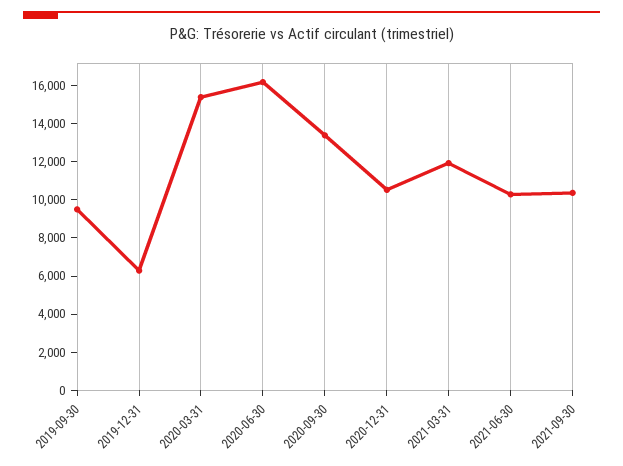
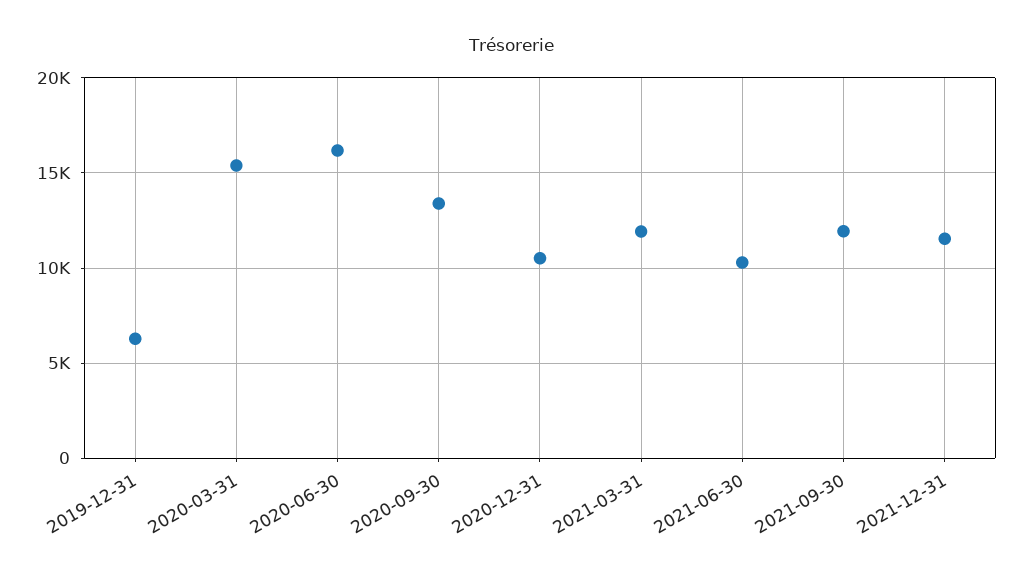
2019-09-30: 9500 -> none
2021-09-30: 10500 -> 12000
2021-12-31: none -> 11500

